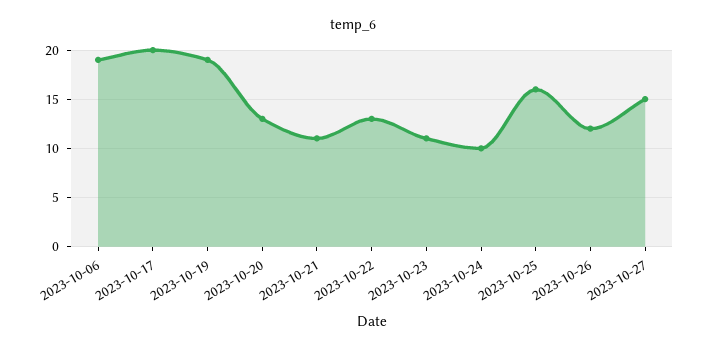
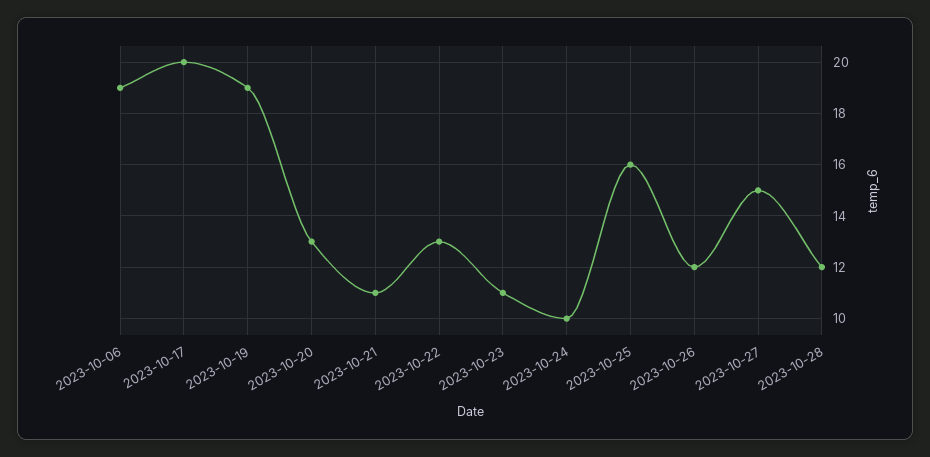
2023-10-28: none -> 12

